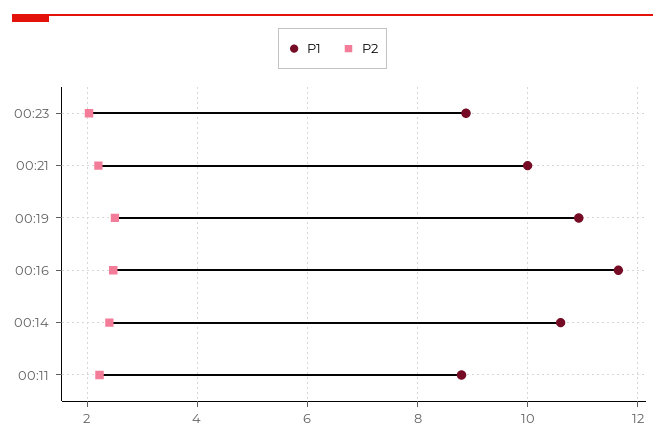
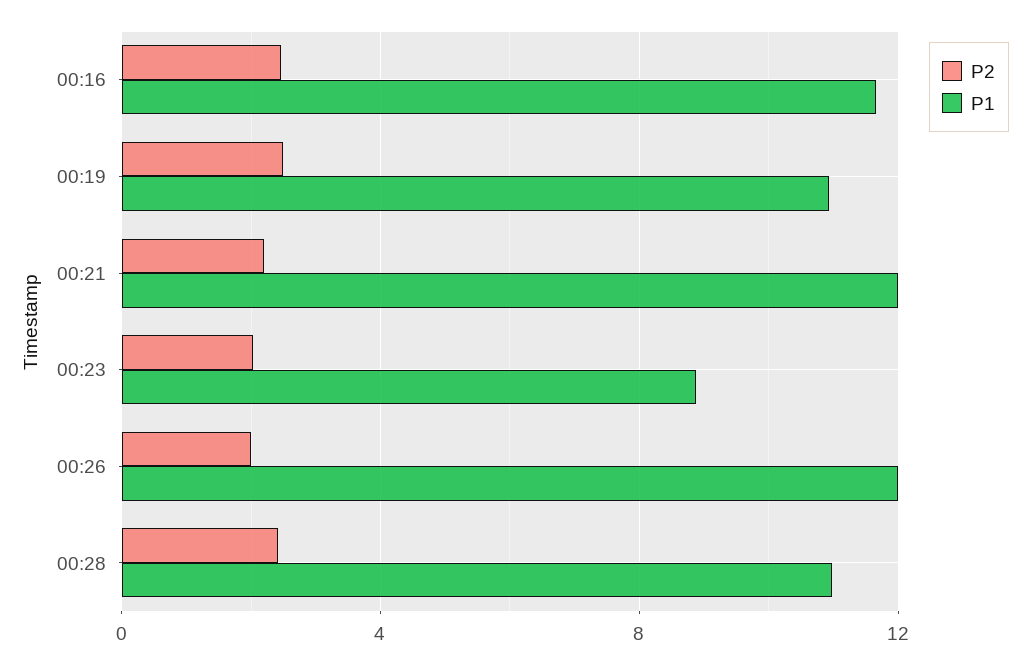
P1, 00:21: 10 -> 12
P1, 00:14: 10.6 -> none
P2, 00:14: 2.4 -> none
P1, 00:11: 8.8 -> none
P2, 00:11: 2.2 -> none
P2, 00:26: none -> 2
P1, 00:26: none -> 12
P2, 00:28: none -> 2.5
P1, 00:28: none -> 11

